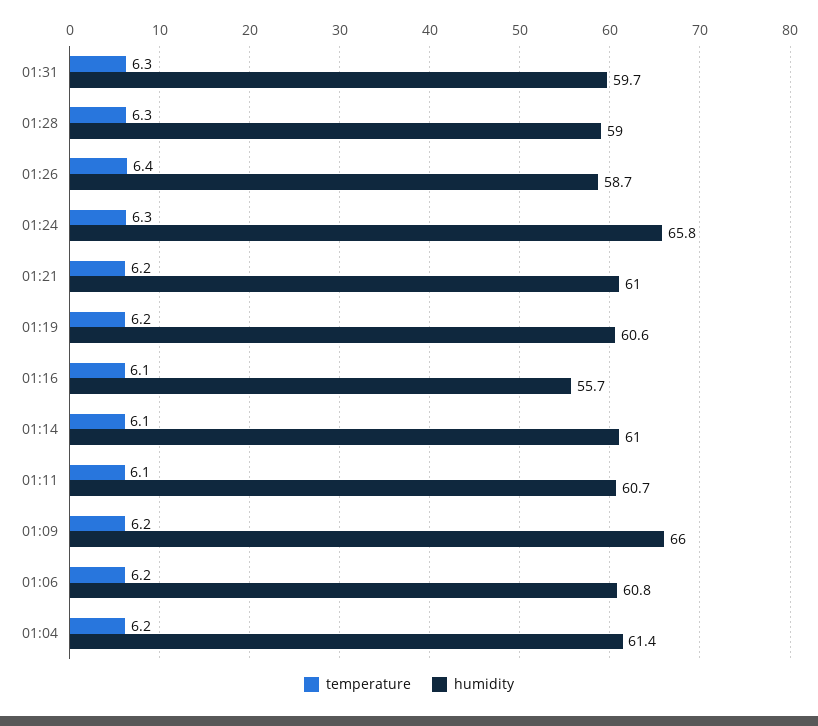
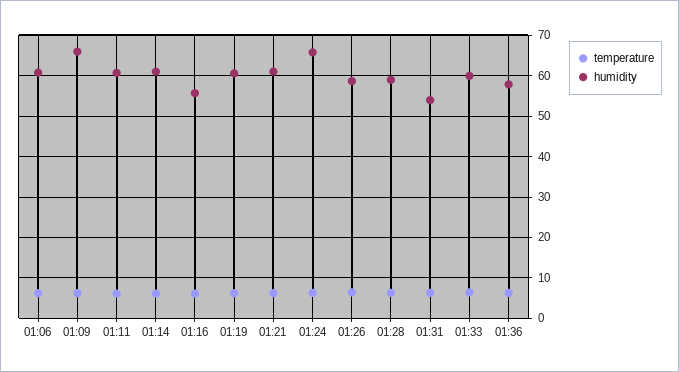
humidity, 01:31: 59.7 -> 54
temperature, 01:04: 6.2 -> none
humidity, 01:04: 61.4 -> none
temperature, 01:33: none -> 6
humidity, 01:33: none -> 60
temperature, 01:36: none -> 6
humidity, 01:36: none -> 58

